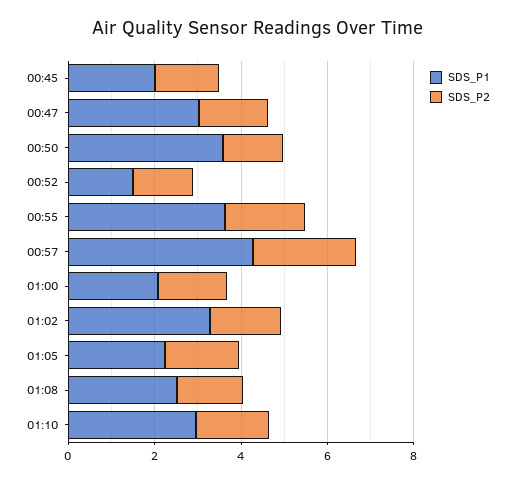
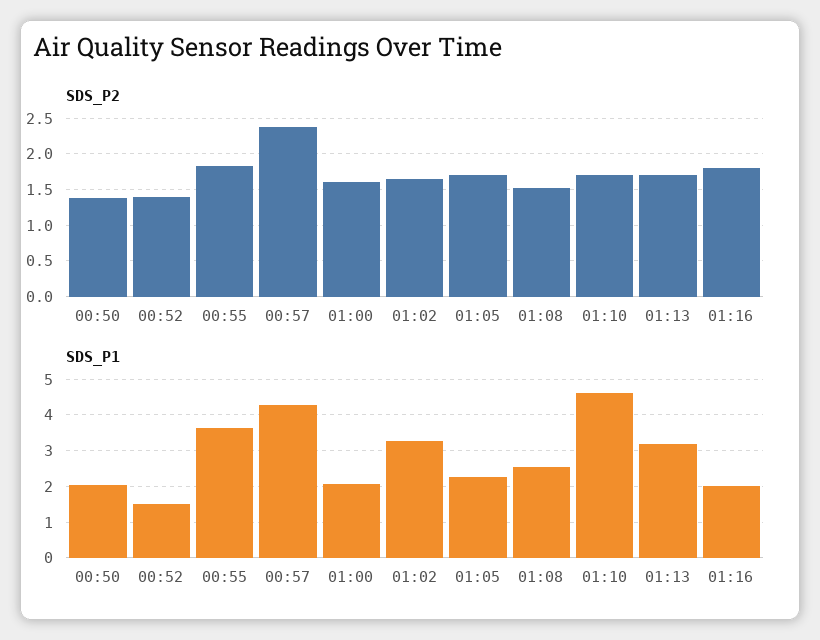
SDS_P1, 00:45: 2 -> none
SDS_P2, 00:45: 1.5 -> none
SDS_P1, 00:47: 3 -> none
SDS_P2, 00:47: 1.5 -> none
SDS_P1, 00:50: 3.5 -> 2
SDS_P1, 01:10: 3 -> 4.6
SDS_P2, 01:13: none -> 1.7
SDS_P2, 01:16: none -> 1.8
SDS_P1, 01:13: none -> 3.2
SDS_P1, 01:16: none -> 2

